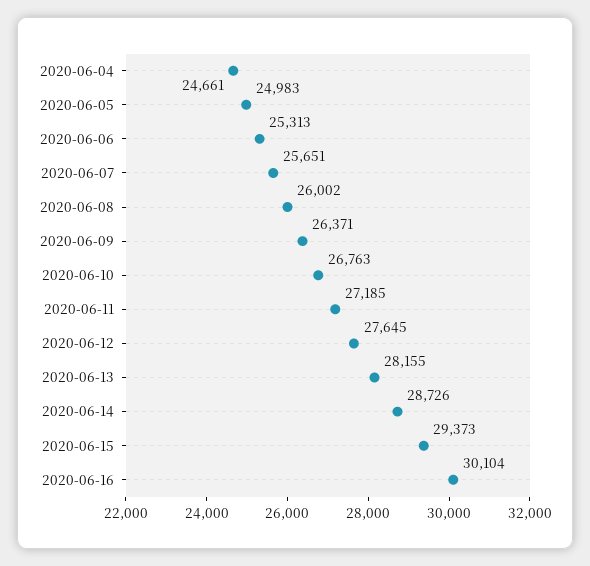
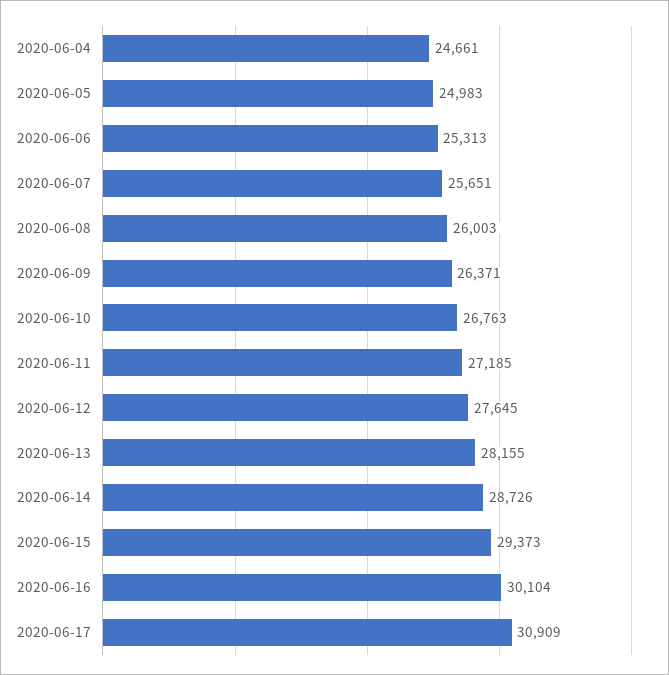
2020-06-08: 26002 -> 26003
2020-06-17: none -> 30909

